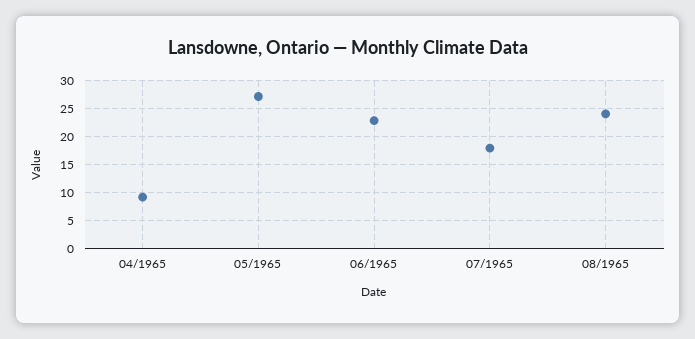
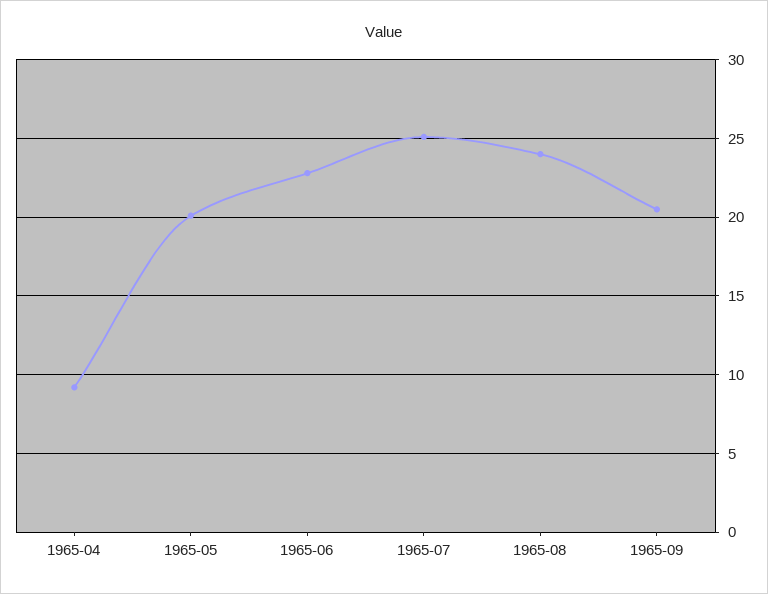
05/1965: 27.5 -> 20
07/1965: 17.5 -> 25
1965-09: none -> 20.5

